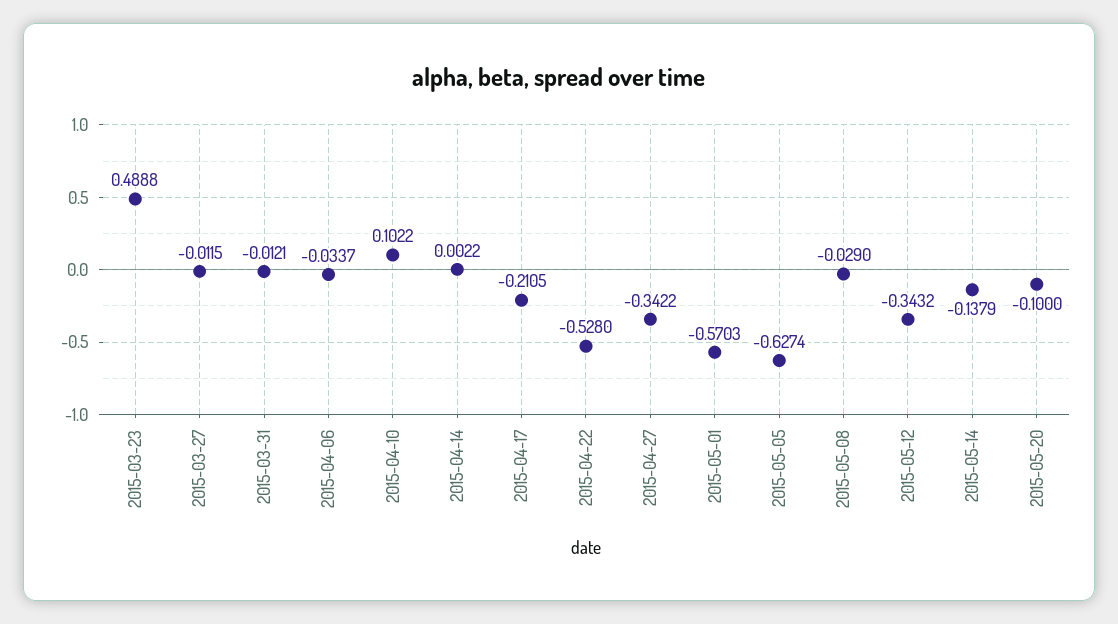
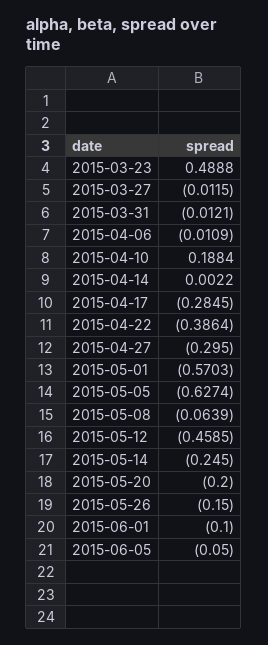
2015-04-06: -0.0337 -> -0.0109
2015-04-10: 0.1022 -> 0.1884
2015-04-17: -0.2105 -> -0.2845
2015-04-22: -0.528 -> -0.3864
2015-04-27: -0.3422 -> -0.295
2015-05-08: -0.029 -> -0.0639
2015-05-12: -0.3432 -> -0.4585
2015-05-14: -0.1379 -> -0.245
2015-05-20: -0.1 -> -0.2
2015-05-26: none -> -0.15
2015-06-01: none -> -0.1
2015-06-05: none -> -0.05

